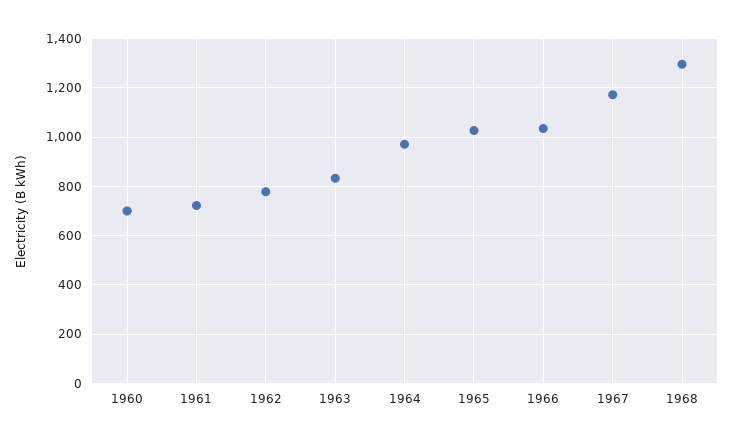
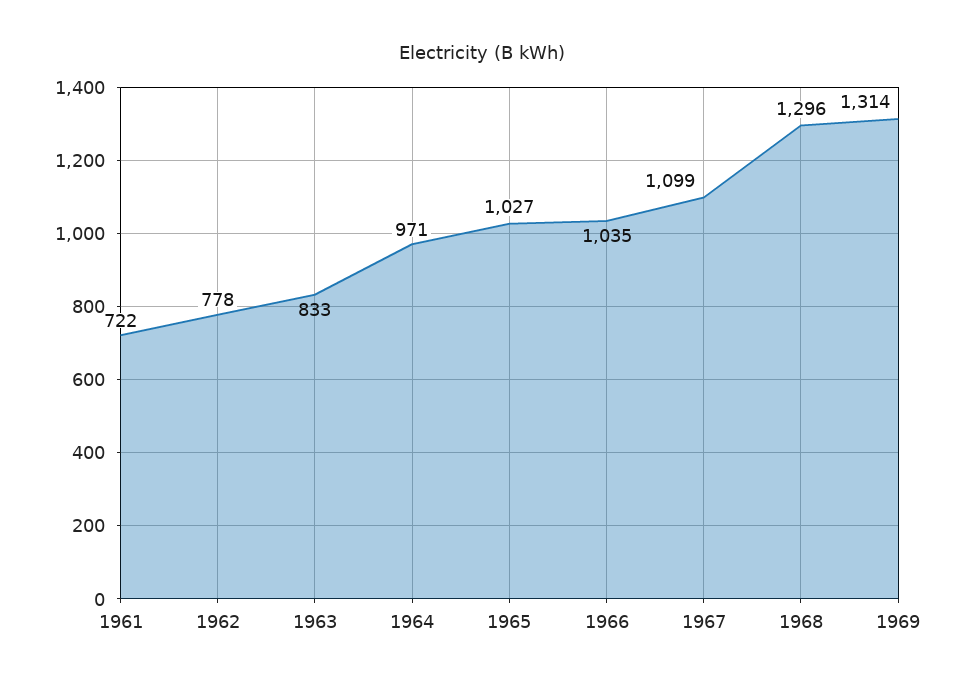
1960: 700 -> none
1967: 1175 -> 1099
1969: none -> 1314

